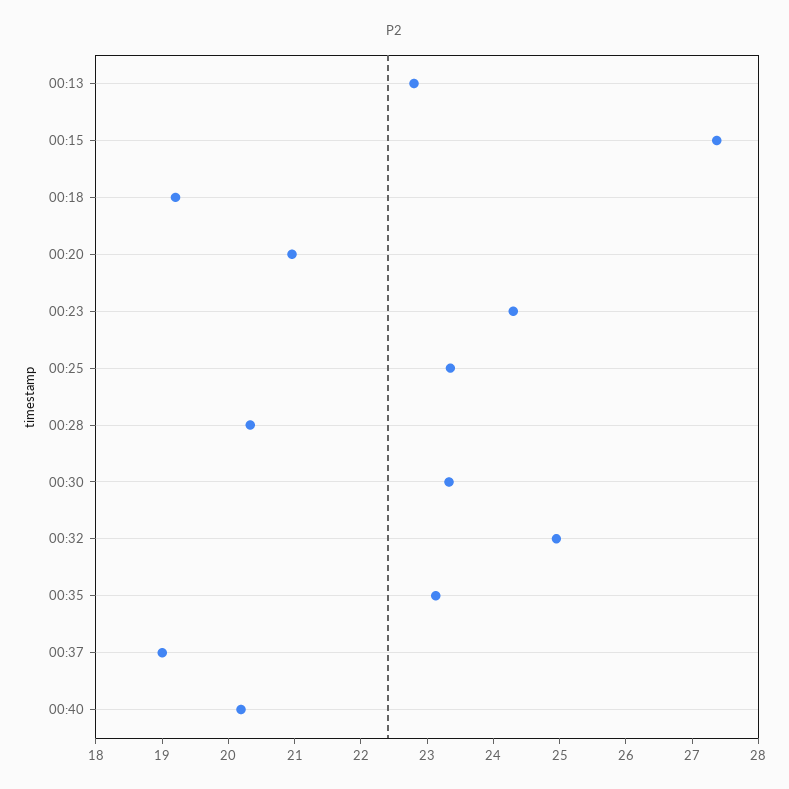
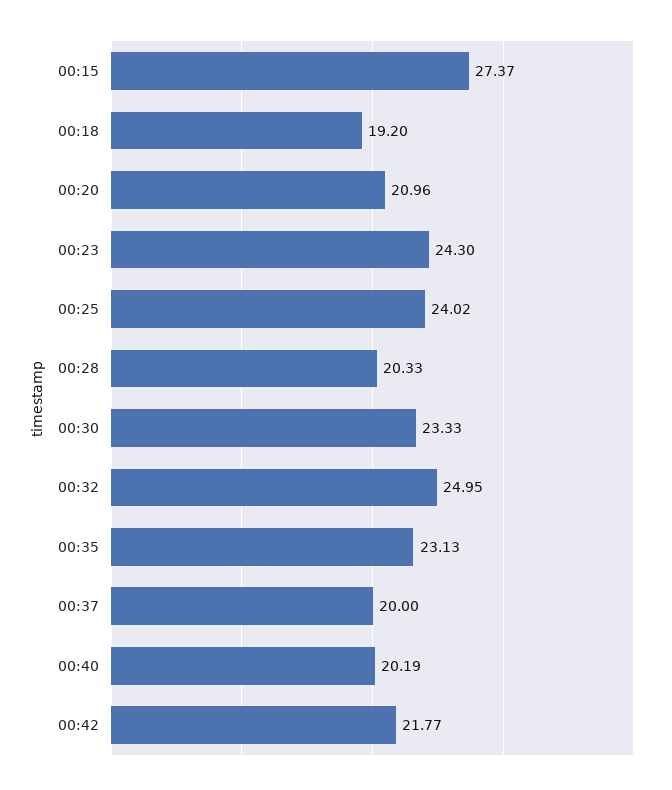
00:13: 22.8 -> none
00:25: 23.4 -> 24.02
00:37: 19 -> 20
00:42: none -> 21.77

